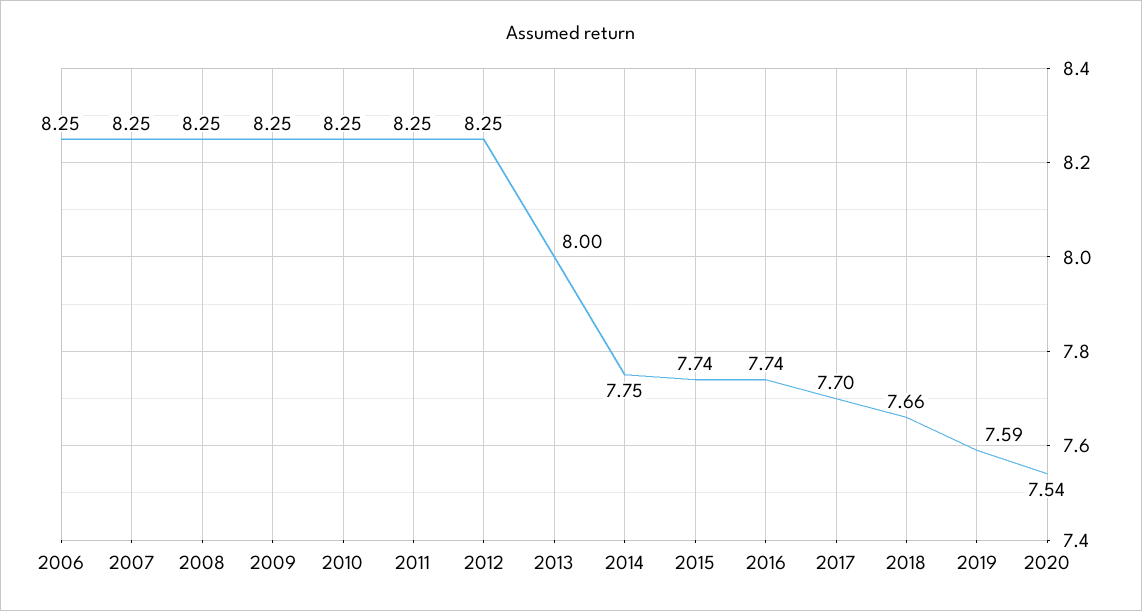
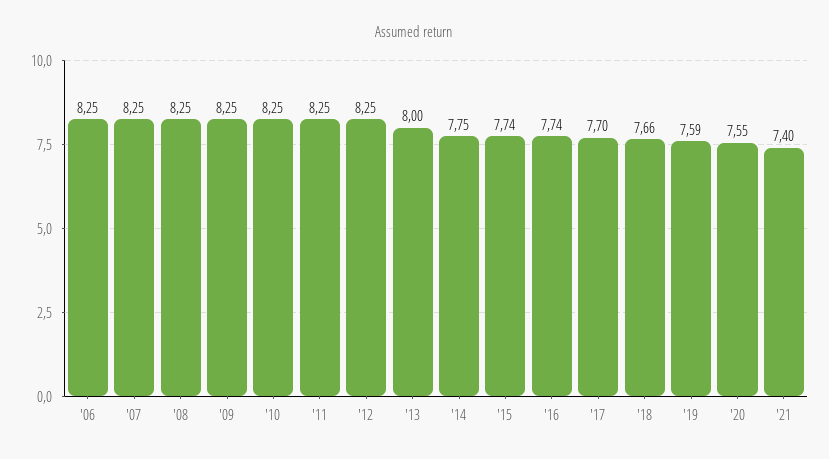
2020: 7.54 -> 7.55
'21: none -> 7.4

